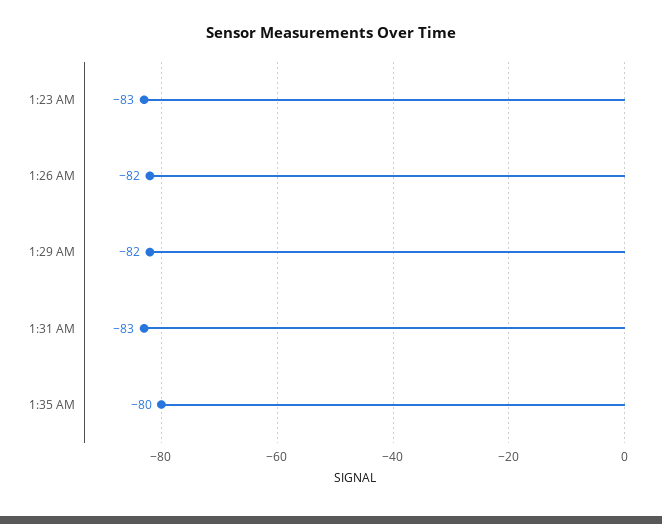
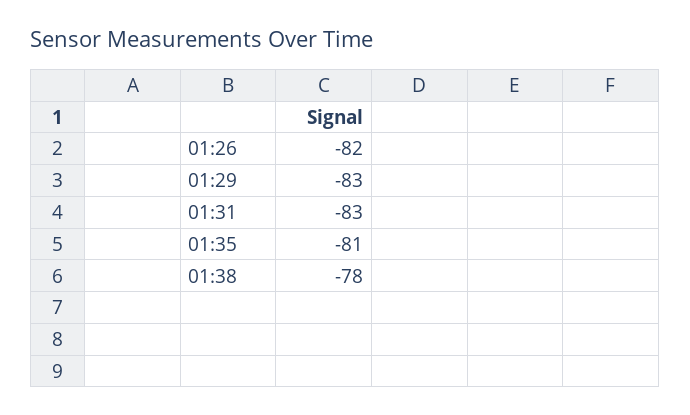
1:23 AM: -83 -> none
1:29 AM: -82 -> -83
1:35 AM: -80 -> -81
01:38: none -> -78

